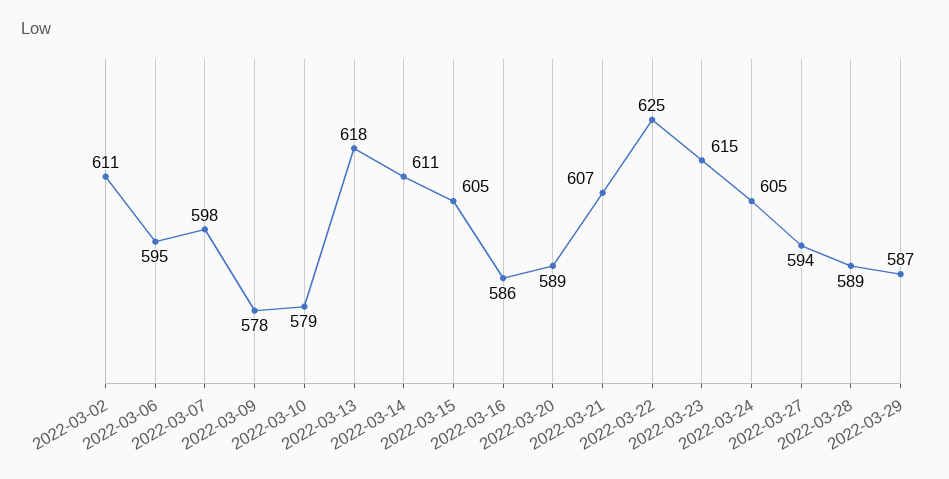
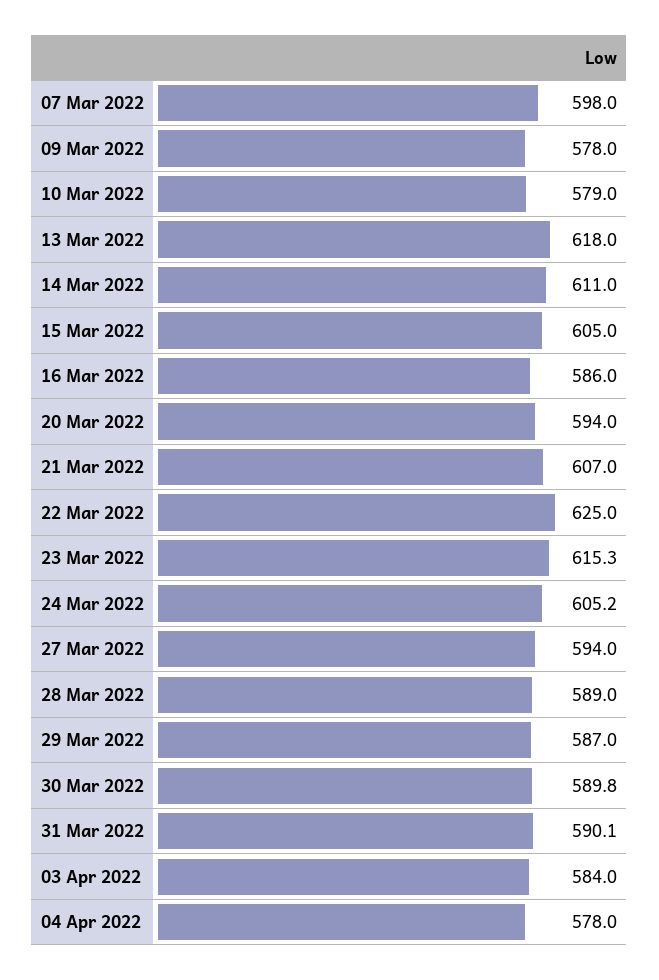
2022-03-02: 611 -> none
2022-03-06: 595 -> none
2022-03-20: 589 -> 594
30 Mar 2022: none -> 589.8
31 Mar 2022: none -> 590.1
03 Apr 2022: none -> 584
04 Apr 2022: none -> 578

